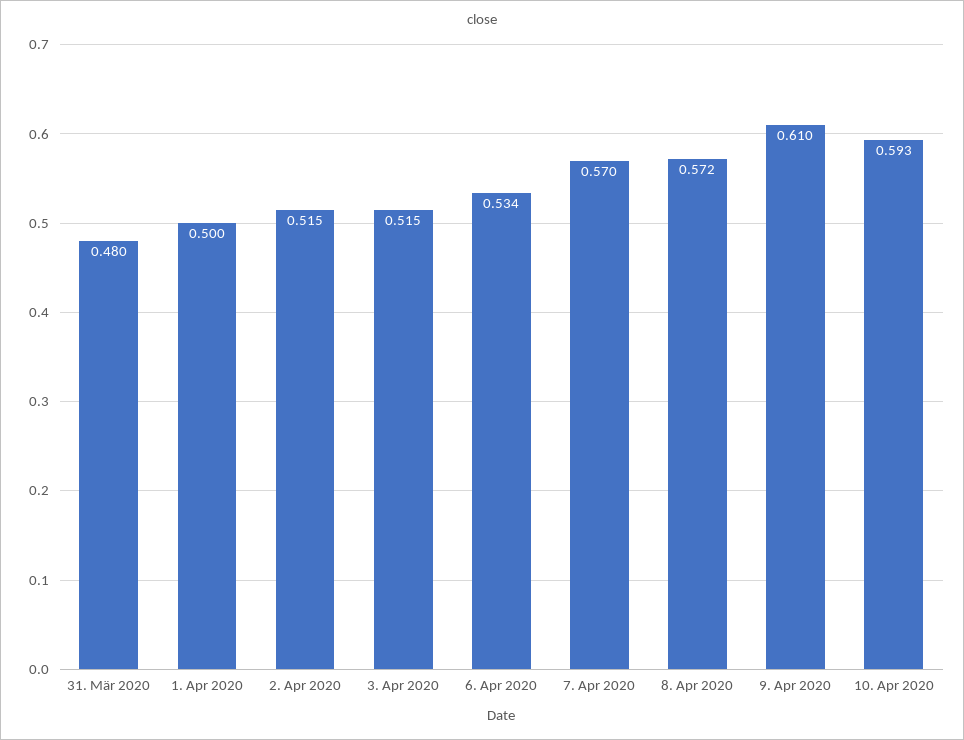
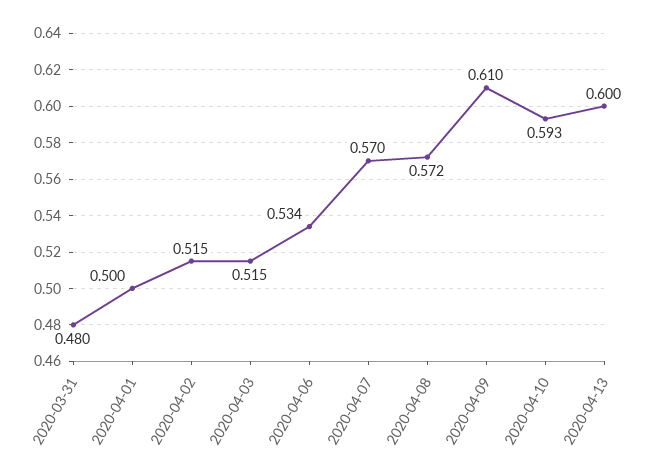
2020-04-13: none -> 0.6

